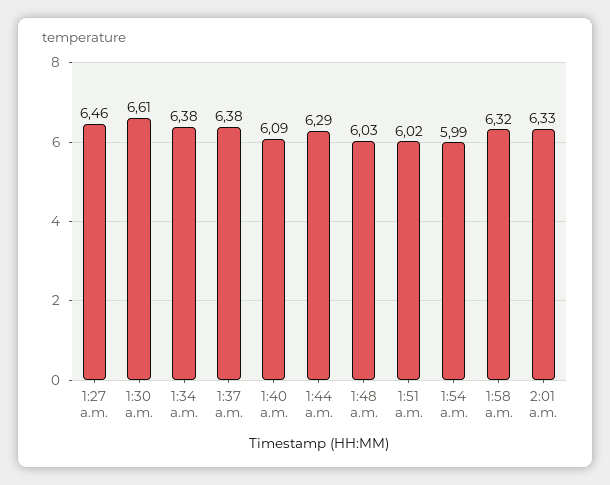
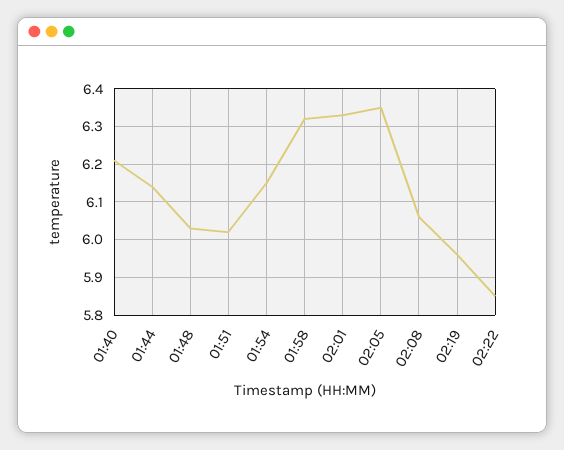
1:27 a.m.: 6.46 -> none
1:30 a.m.: 6.61 -> none
1:34 a.m.: 6.38 -> none
1:37 a.m.: 6.38 -> none
1:40 a.m.: 6.09 -> 6.2
1:44 a.m.: 6.29 -> 6.15
1:54 a.m.: 5.99 -> 6.15
02:05: none -> 6.35
02:08: none -> 6.05
02:19: none -> 5.95
02:22: none -> 5.85

